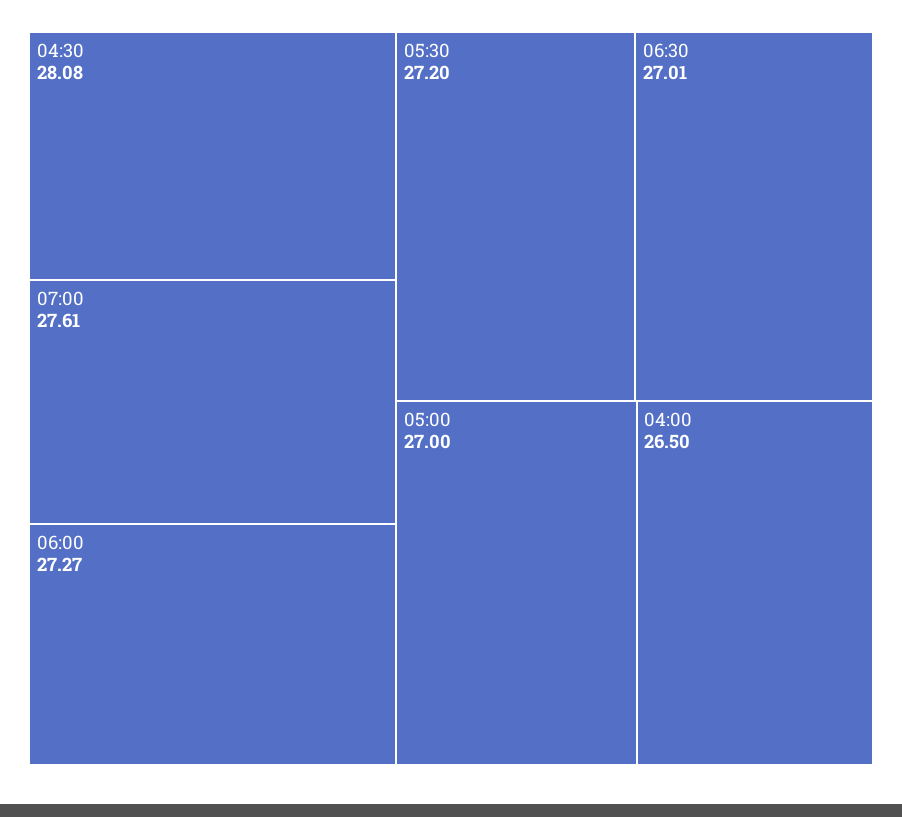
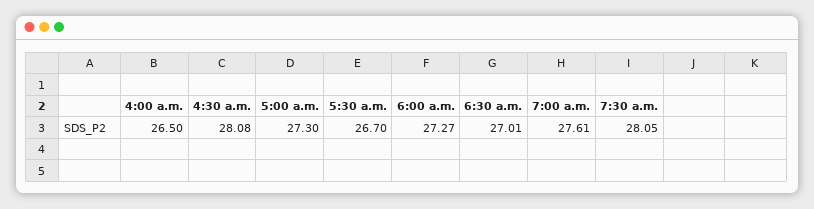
05:30: 27.2 -> 26.7
05:00: 27 -> 27.3
7:30 a.m.: none -> 28.05

